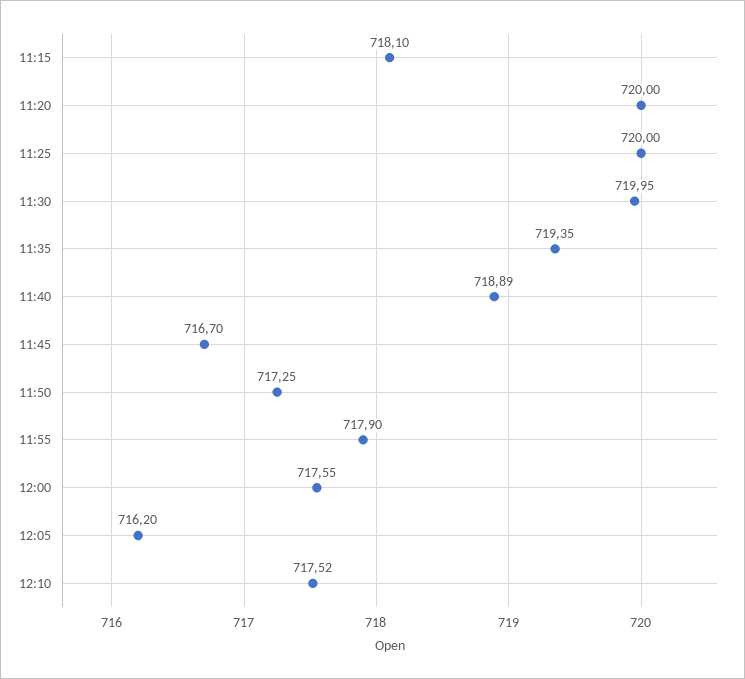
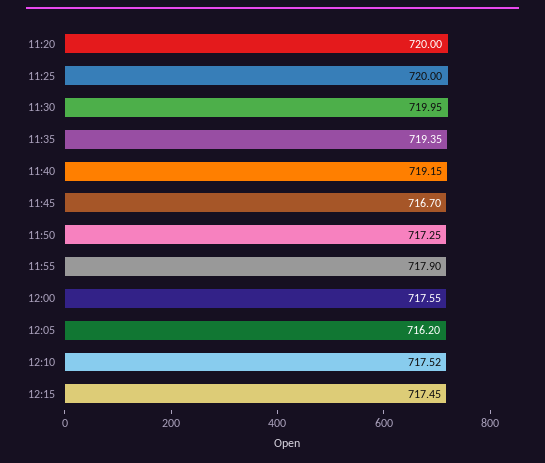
11:15: 718.1 -> none
11:40: 718.89 -> 719.15
12:15: none -> 717.45

